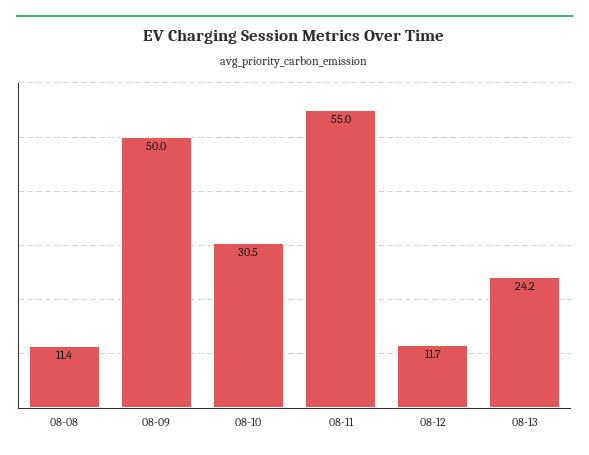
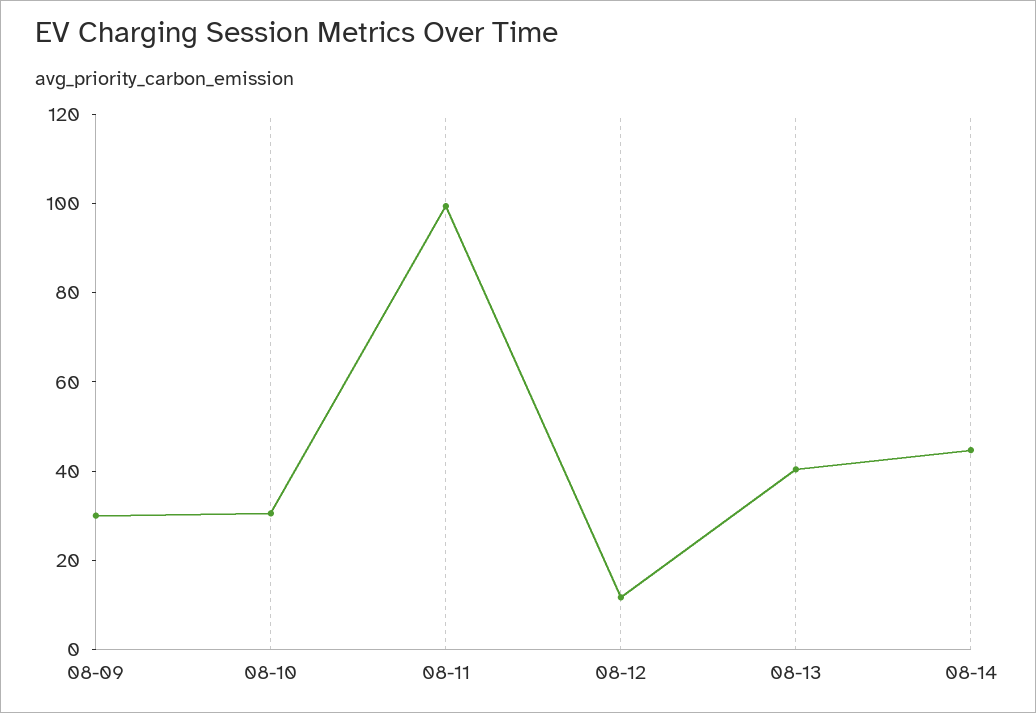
08-08: 11.4 -> none
08-09: 50 -> 30
08-11: 55 -> 100
08-13: 24.2 -> 40
08-14: none -> 45

